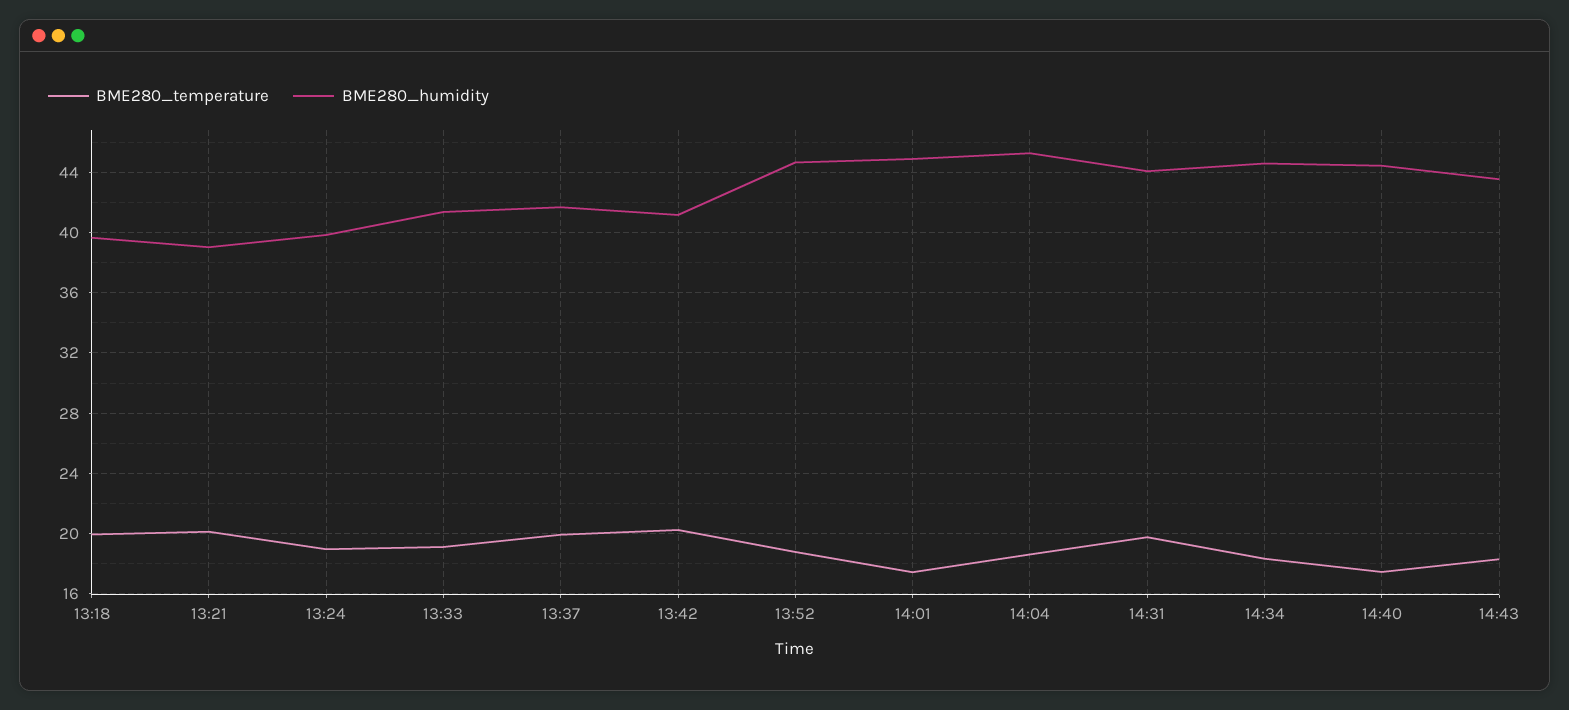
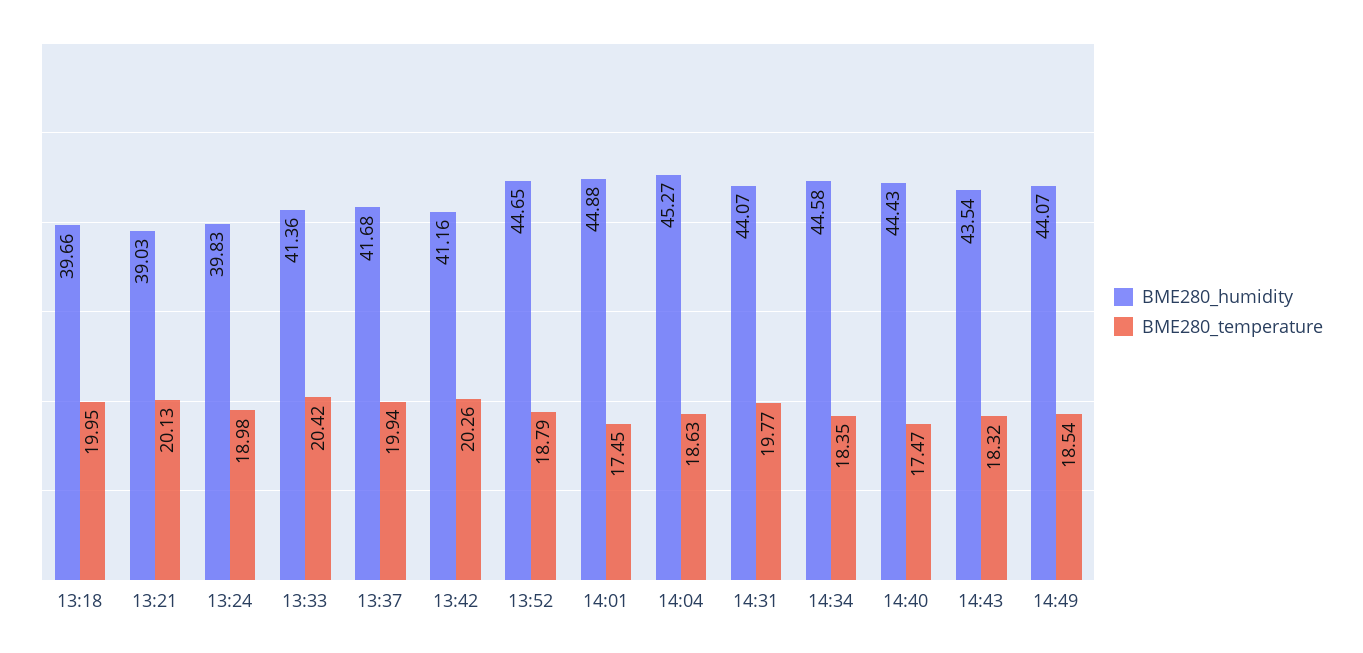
BME280_temperature, 13:33: 19 -> 20.42
BME280_humidity, 14:49: none -> 44.07
BME280_temperature, 14:49: none -> 18.54

